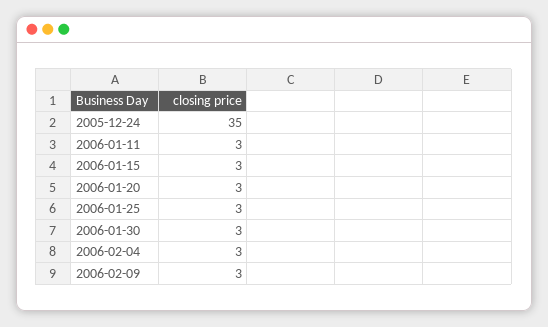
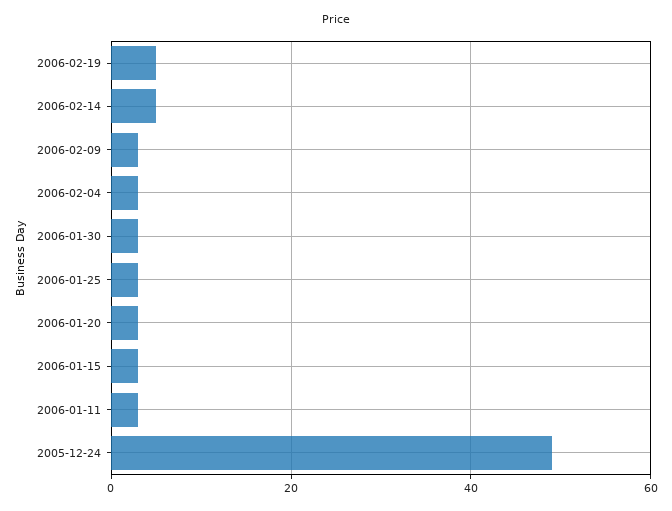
2005-12-24: 35 -> 50
2006-02-19: none -> 5
2006-02-14: none -> 5

